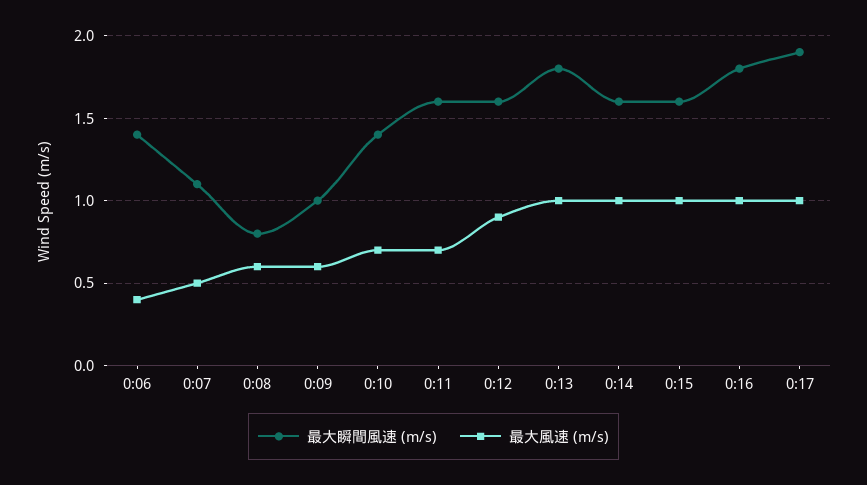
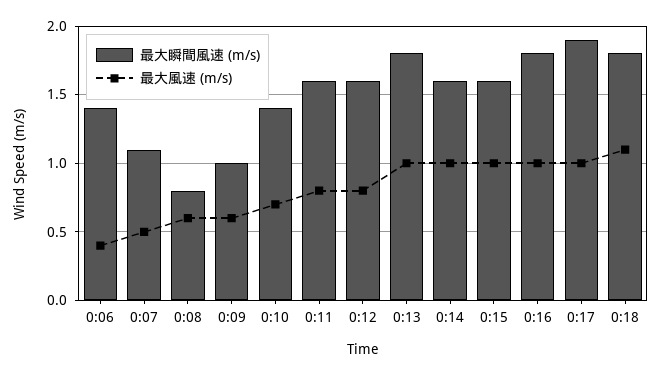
最大風速 (m/s), 0:11: 0.7 -> 0.8
最大風速 (m/s), 0:12: 0.9 -> 0.8
最大瞬間風速 (m/s), 0:18: none -> 1.8
最大風速 (m/s), 0:18: none -> 1.1

